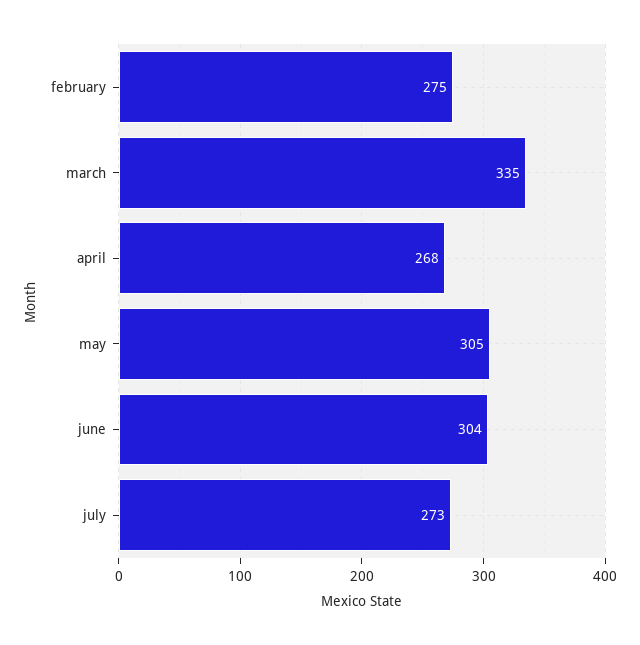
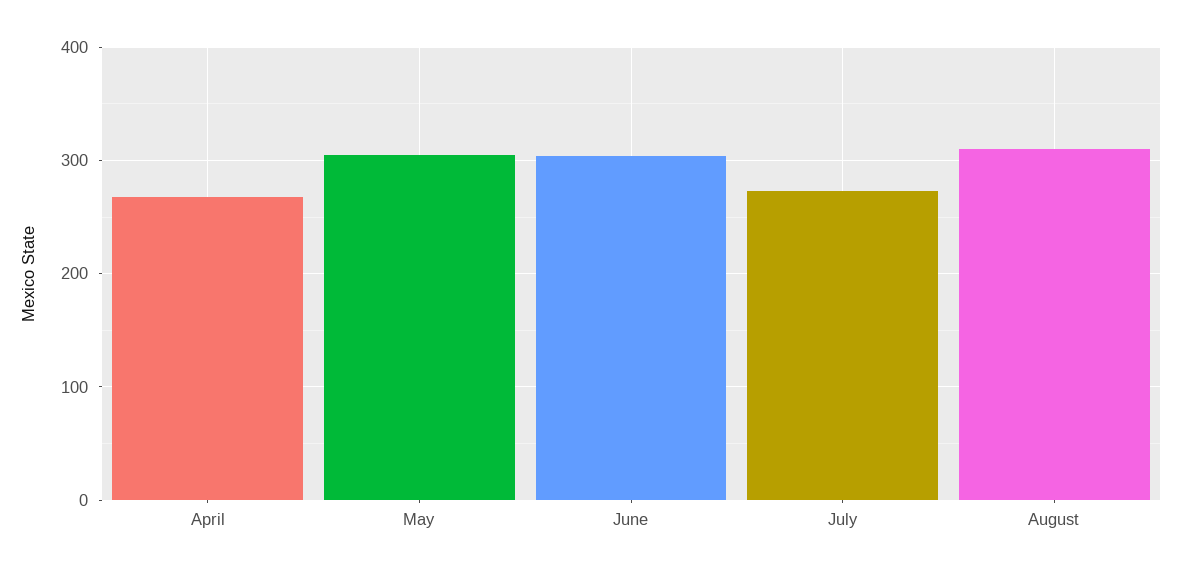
february: 275 -> none
march: 335 -> none
August: none -> 310

